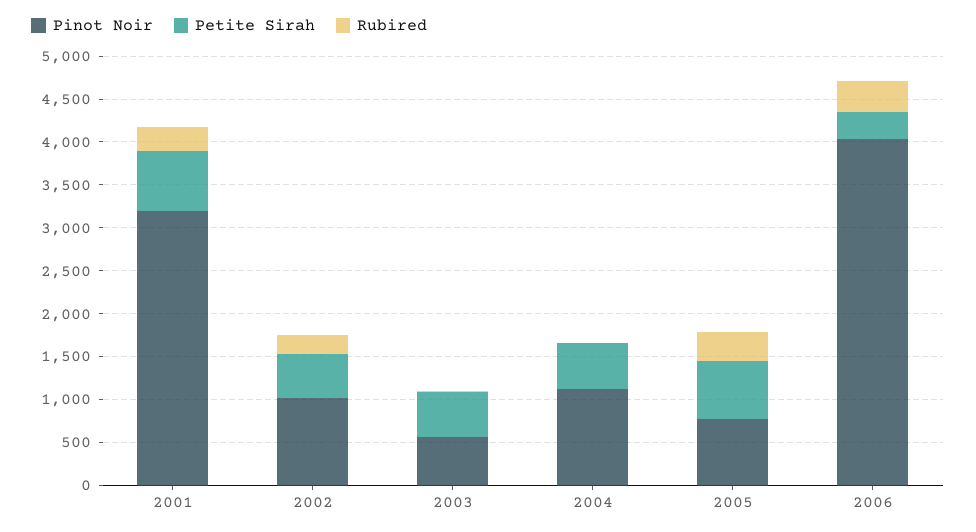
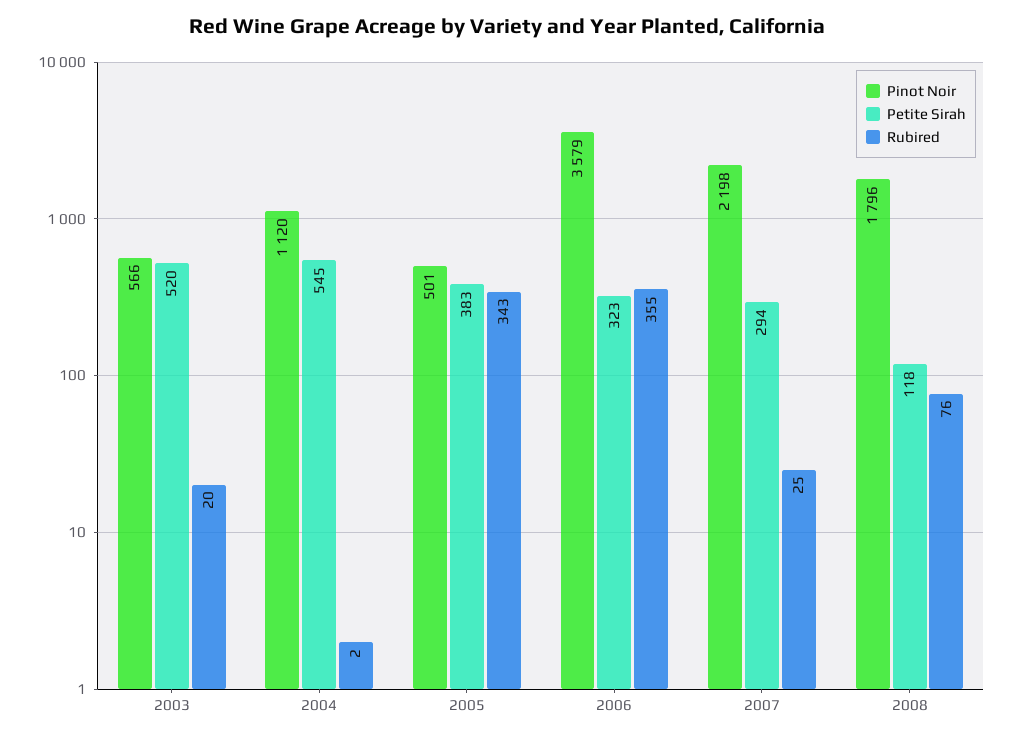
Pinot Noir, 2001: 3200 -> none
Petite Sirah, 2001: 700 -> none
Rubired, 2001: 300 -> none
Pinot Noir, 2002: 1000 -> none
Petite Sirah, 2002: 500 -> none
Rubired, 2002: 200 -> none
Pinot Noir, 2005: 800 -> 501
Petite Sirah, 2005: 700 -> 383
Pinot Noir, 2006: 4000 -> 3579
Pinot Noir, 2007: none -> 2198
Petite Sirah, 2007: none -> 294
Rubired, 2007: none -> 25
Pinot Noir, 2008: none -> 1796
Petite Sirah, 2008: none -> 118
Rubired, 2008: none -> 76

